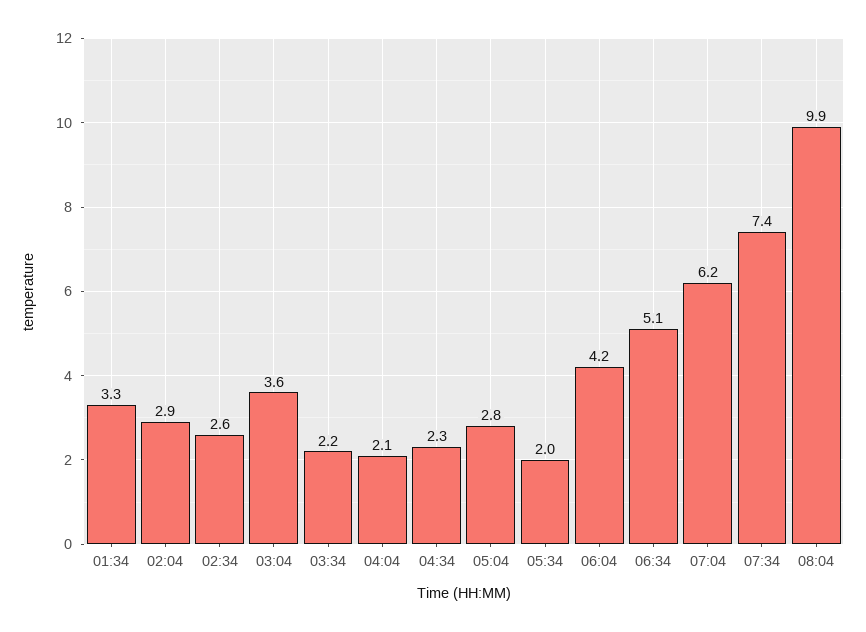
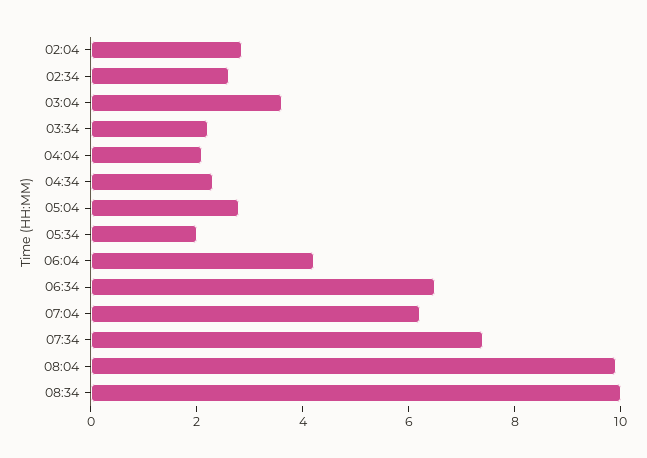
01:34: 3.3 -> none
06:34: 5.1 -> 6.5
08:34: none -> 10

